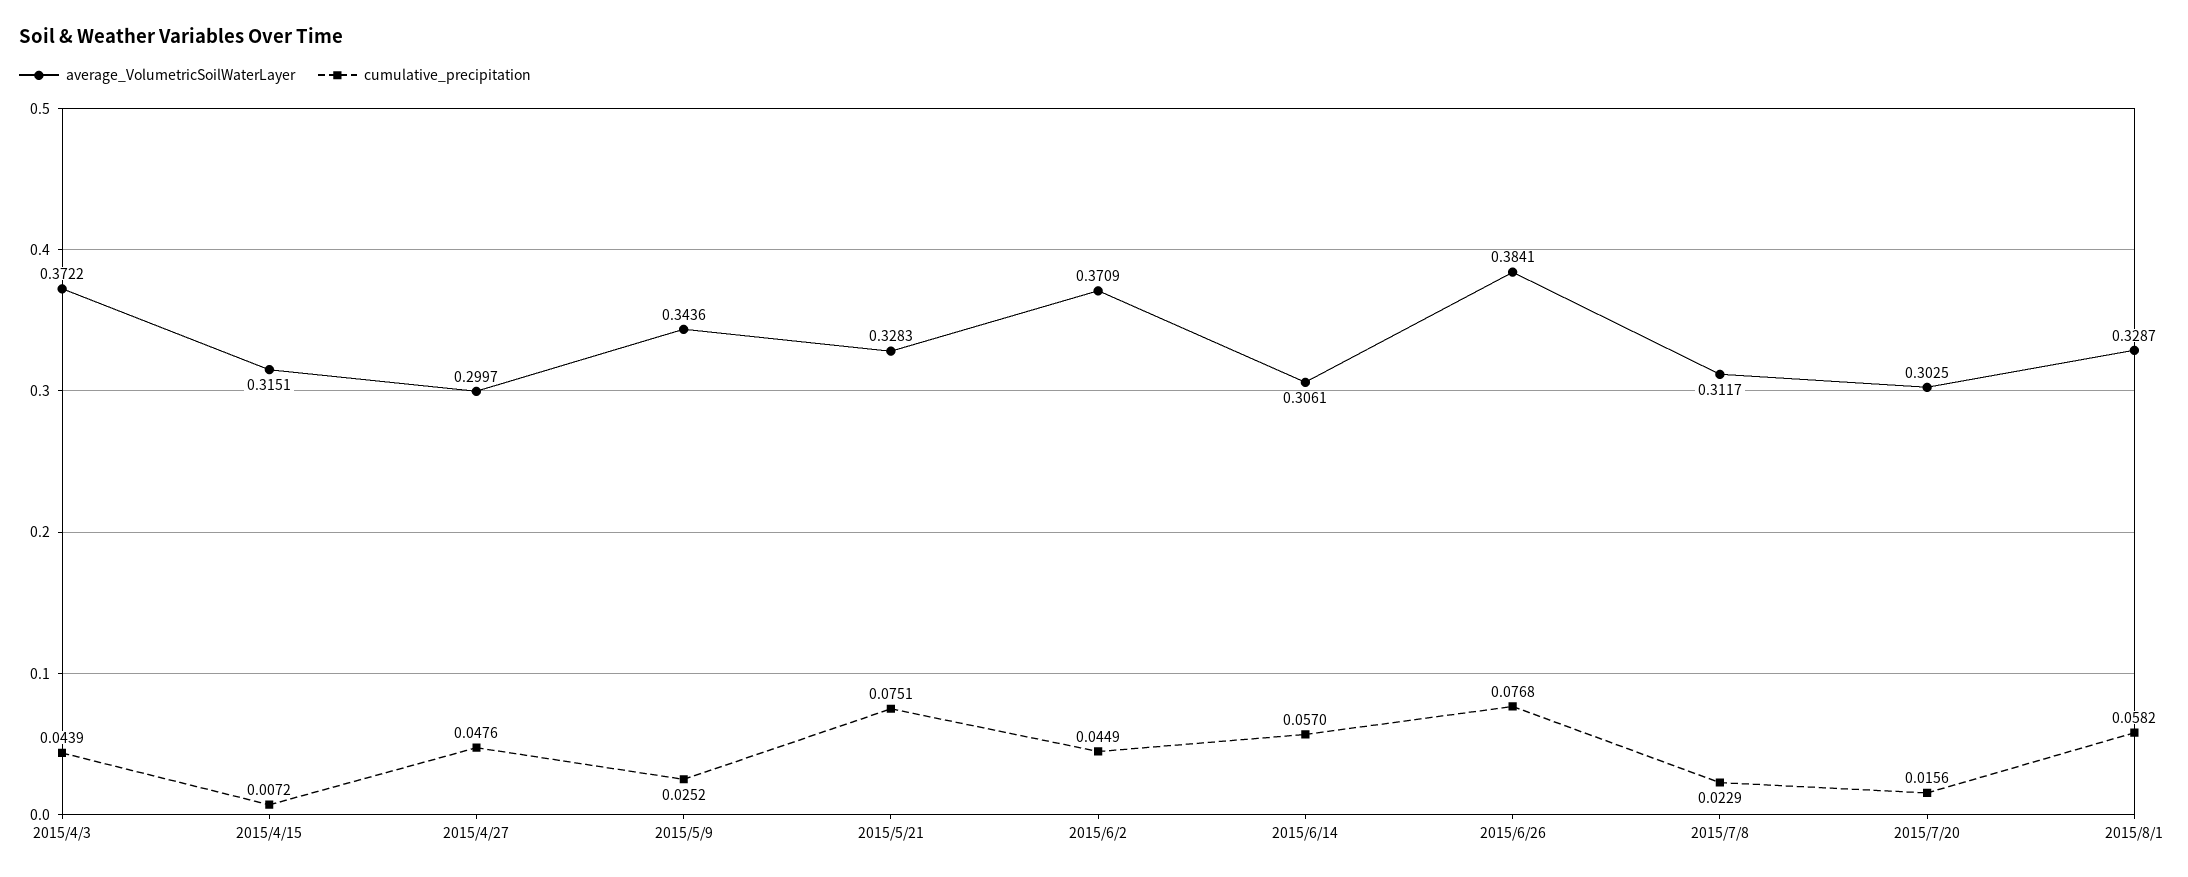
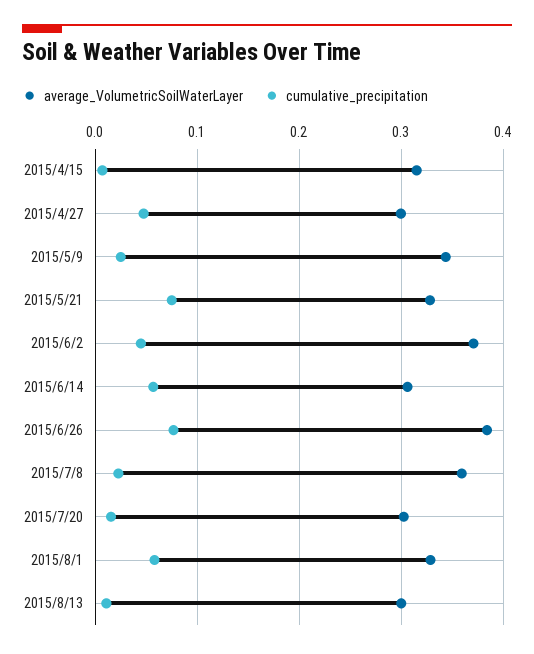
average_VolumetricSoilWaterLayer, 2015/4/3: 0.3722 -> none
cumulative_precipitation, 2015/4/3: 0.0439 -> none
average_VolumetricSoilWaterLayer, 2015/7/8: 0.3117 -> 0.36
average_VolumetricSoilWaterLayer, 2015/8/13: none -> 0.3
cumulative_precipitation, 2015/8/13: none -> 0.01

